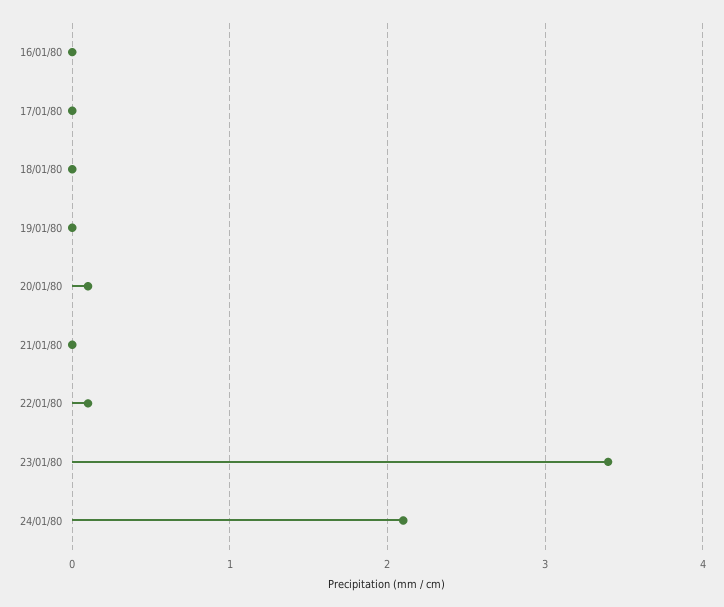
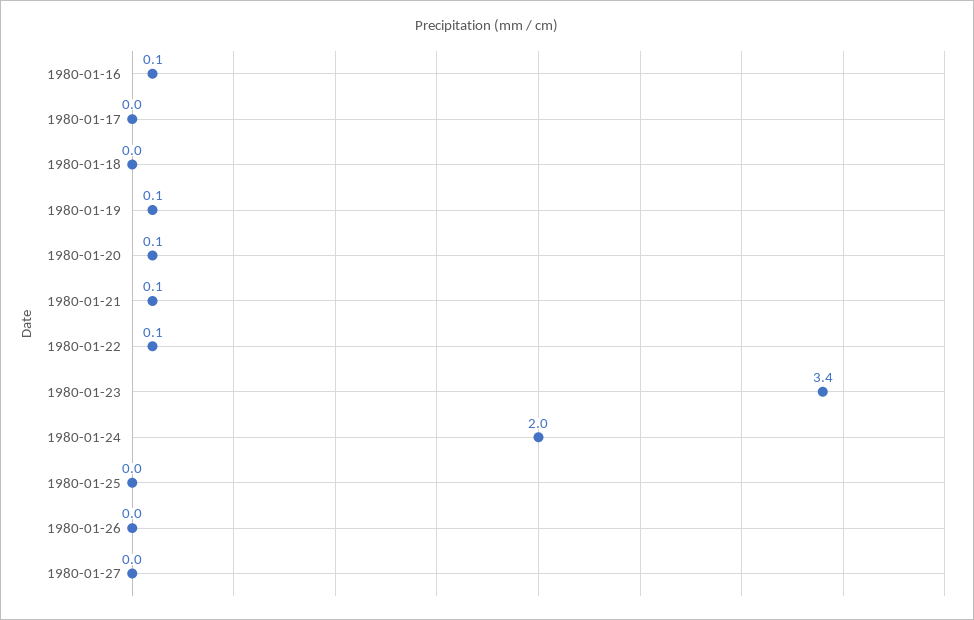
16/01/80: 0 -> 0.1
19/01/80: 0 -> 0.1
21/01/80: 0 -> 0.1
24/01/80: 2.1 -> 2
1980-01-25: none -> 0
1980-01-26: none -> 0
1980-01-27: none -> 0

